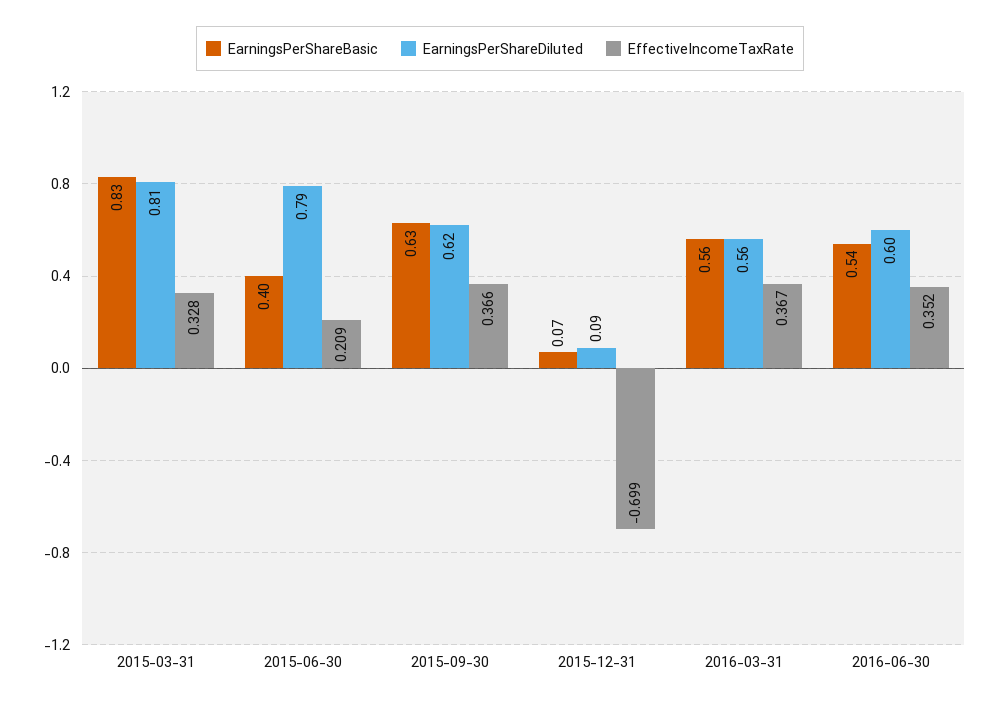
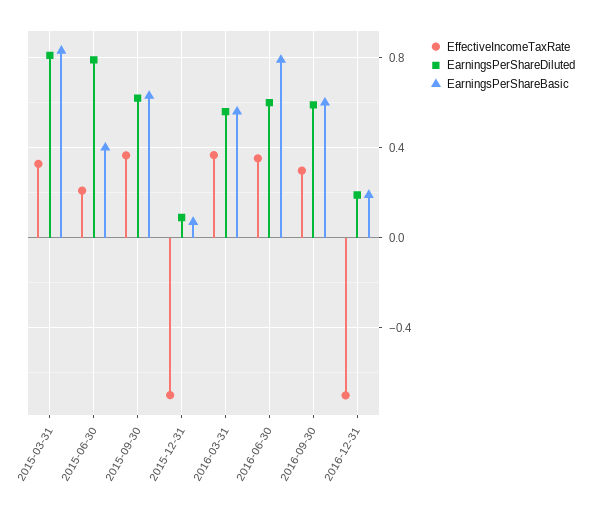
EarningsPerShareBasic, 2016-06-30: 0.54 -> 0.8
EffectiveIncomeTaxRate, 2016-09-30: none -> 0.3
EarningsPerShareDiluted, 2016-09-30: none -> 0.6
EarningsPerShareBasic, 2016-09-30: none -> 0.6
EffectiveIncomeTaxRate, 2016-12-31: none -> -0.7
EarningsPerShareDiluted, 2016-12-31: none -> 0.2
EarningsPerShareBasic, 2016-12-31: none -> 0.2

